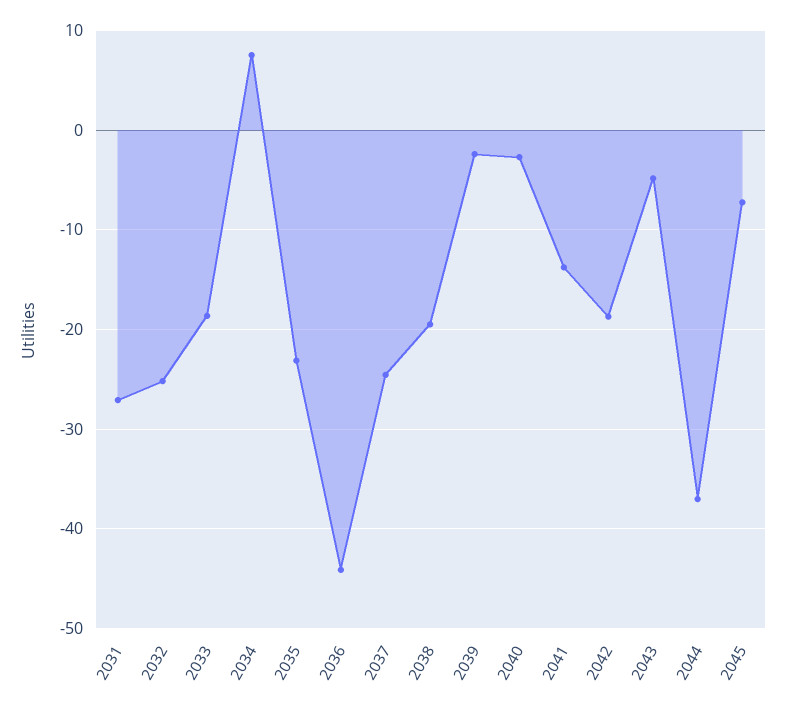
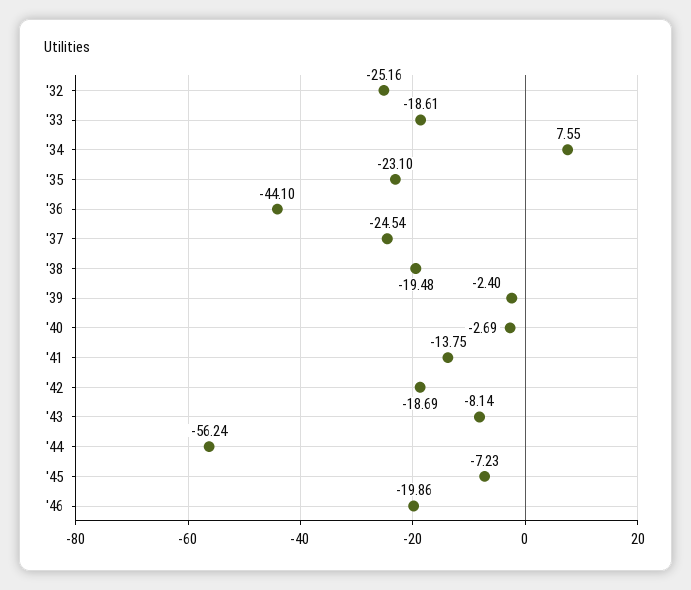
2031: -27 -> none
2043: -5 -> -8.14
2044: -37 -> -56.24
'46: none -> -19.86

